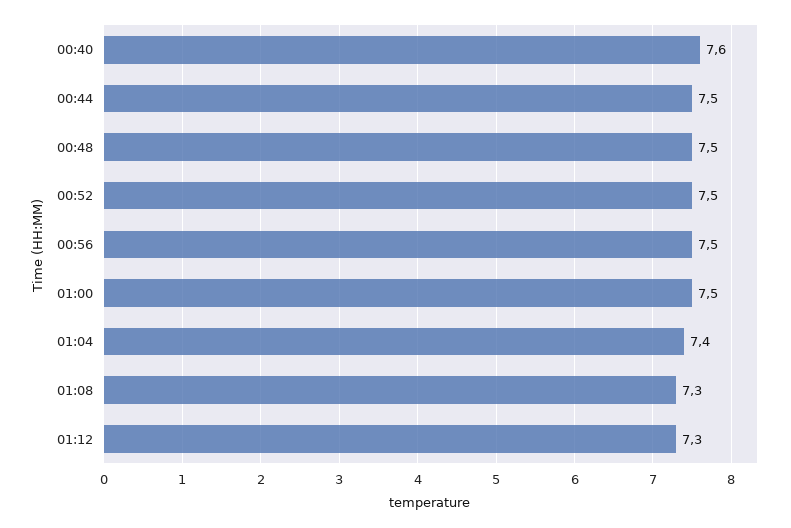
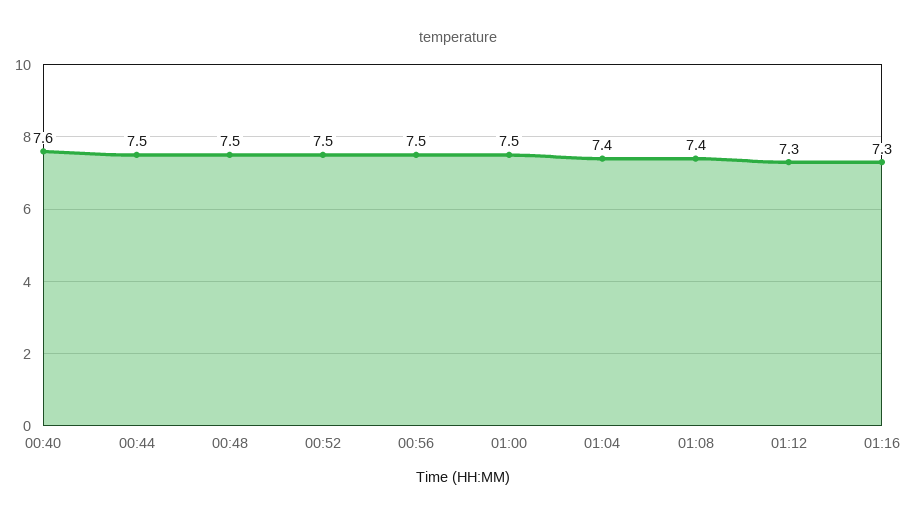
01:08: 7.3 -> 7.4
01:16: none -> 7.3

